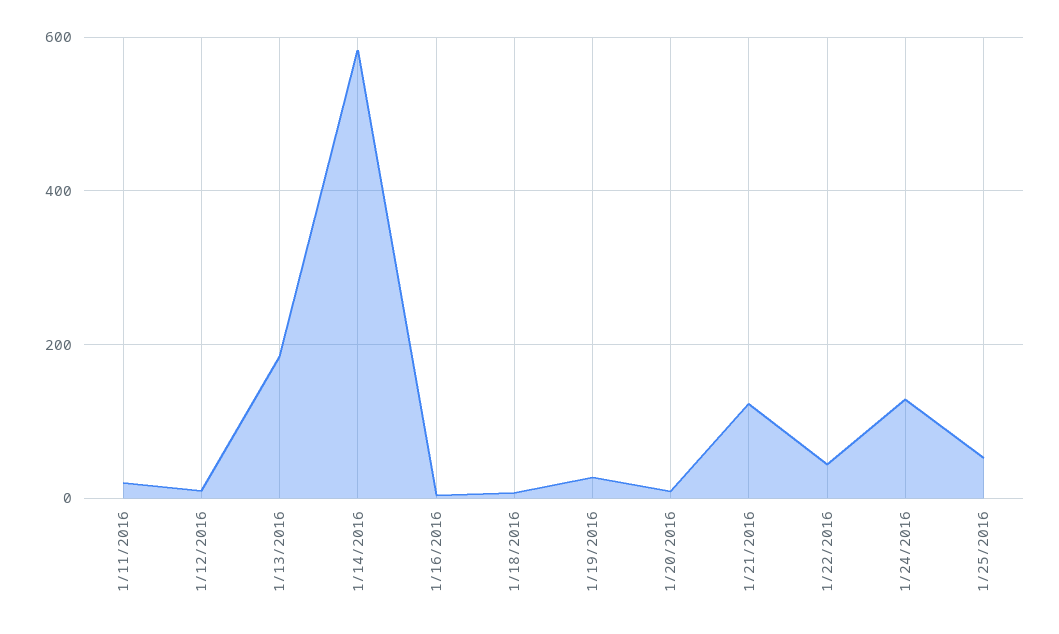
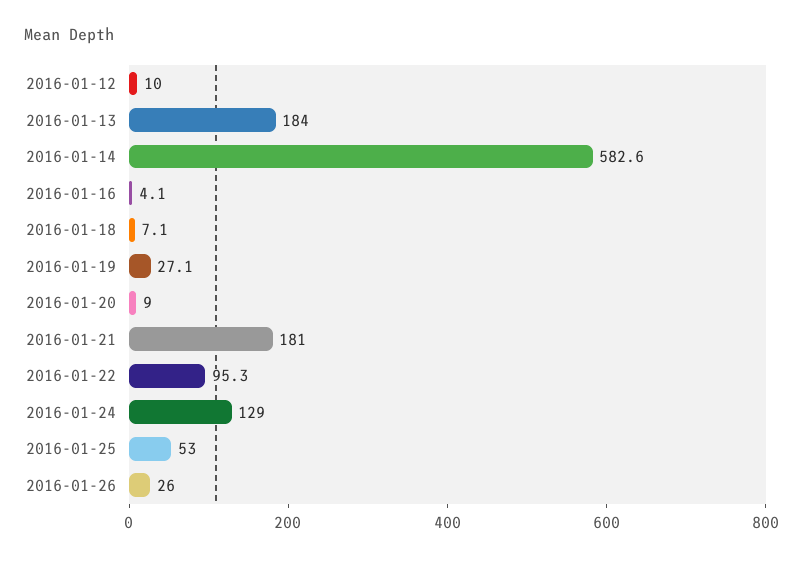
1/11/2016: 20 -> none
1/21/2016: 120 -> 181
1/22/2016: 40 -> 95.3
2016-01-26: none -> 26

